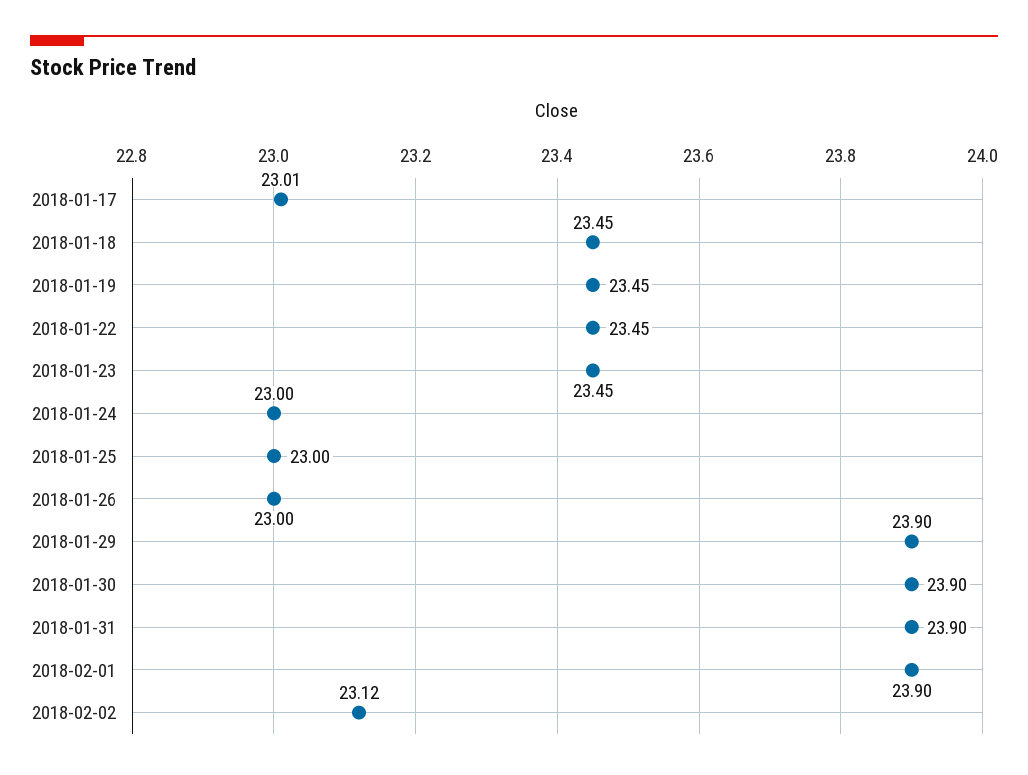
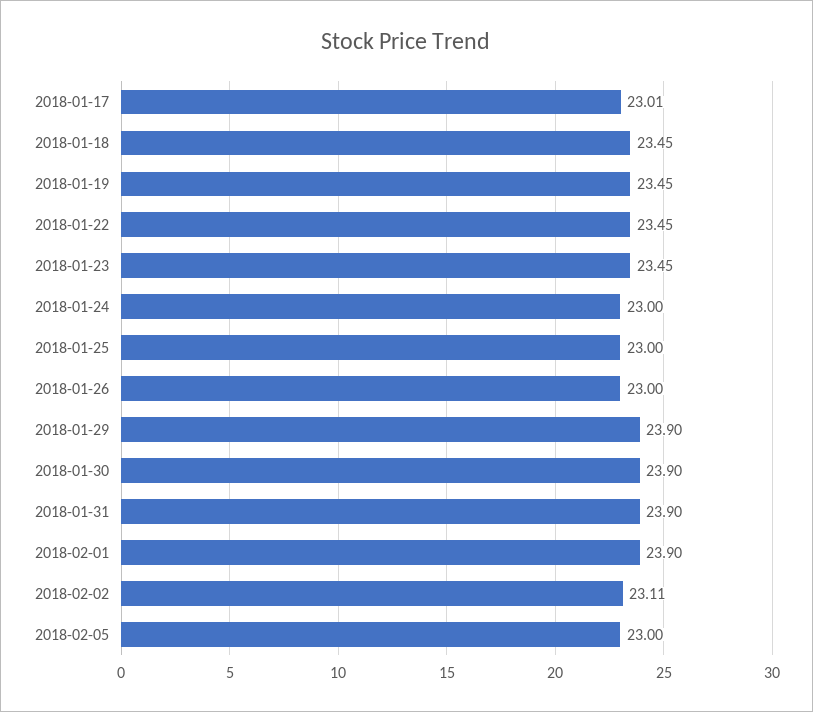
2018-02-02: 23.12 -> 23.11
2018-02-05: none -> 23

